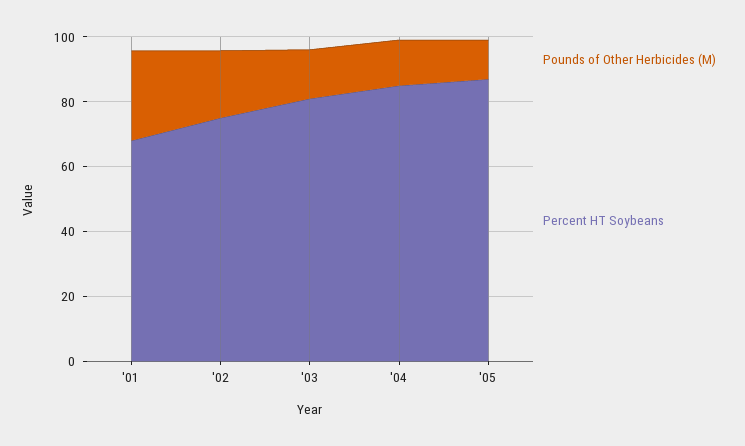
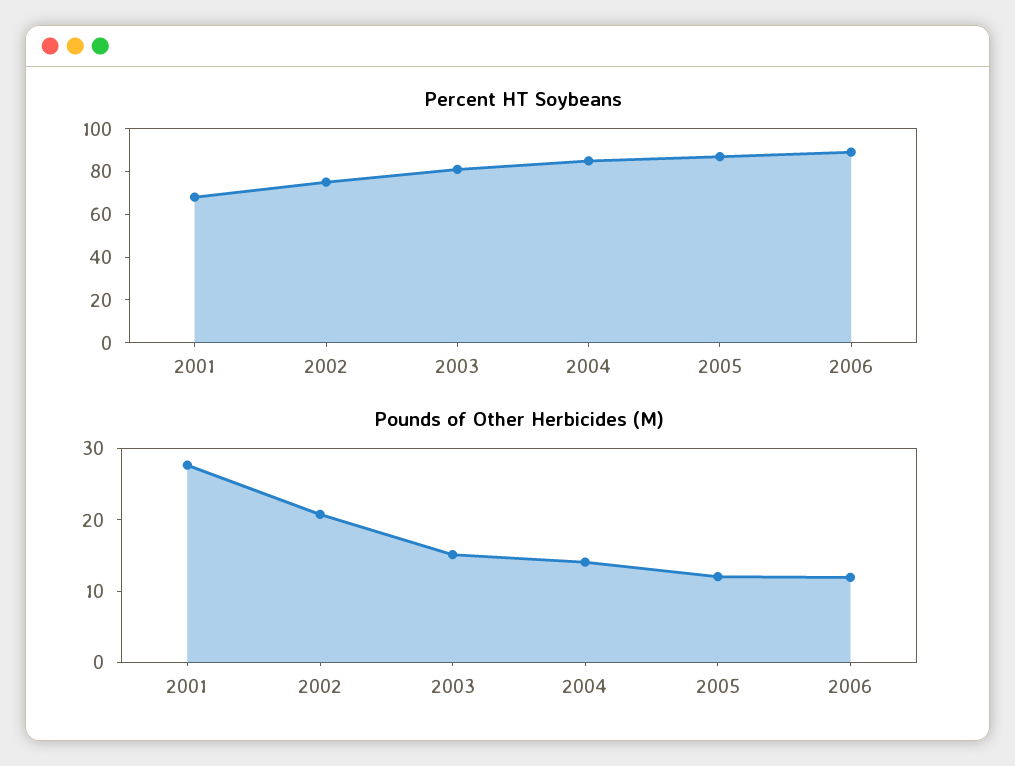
Percent HT Soybeans, 2006: none -> 90
Pounds of Other Herbicides (M), 2006: none -> 12

